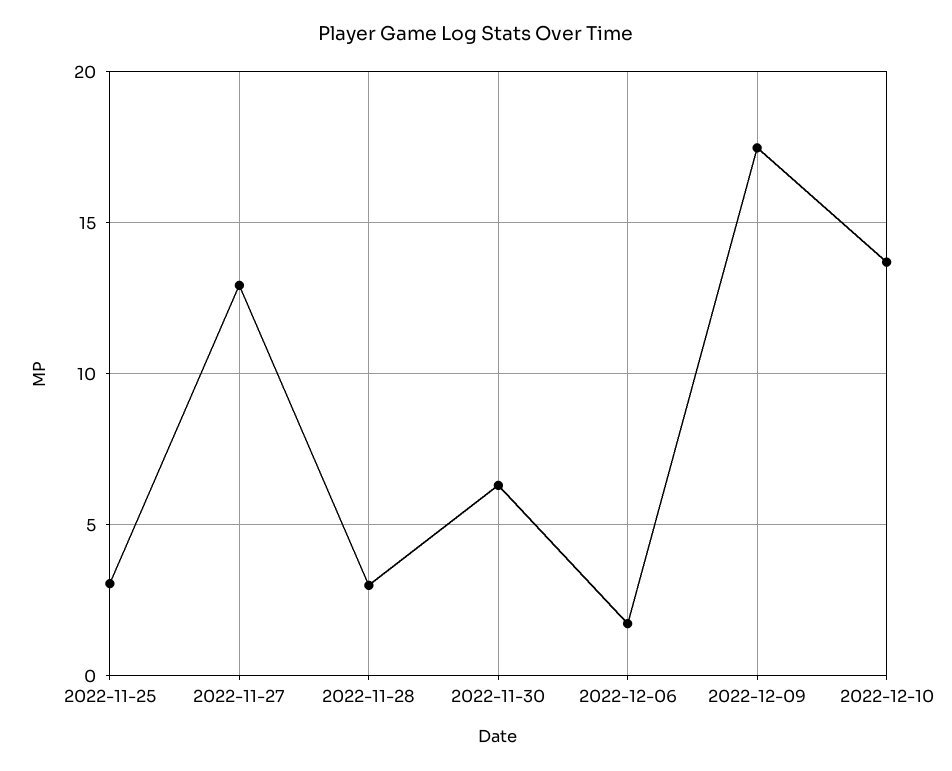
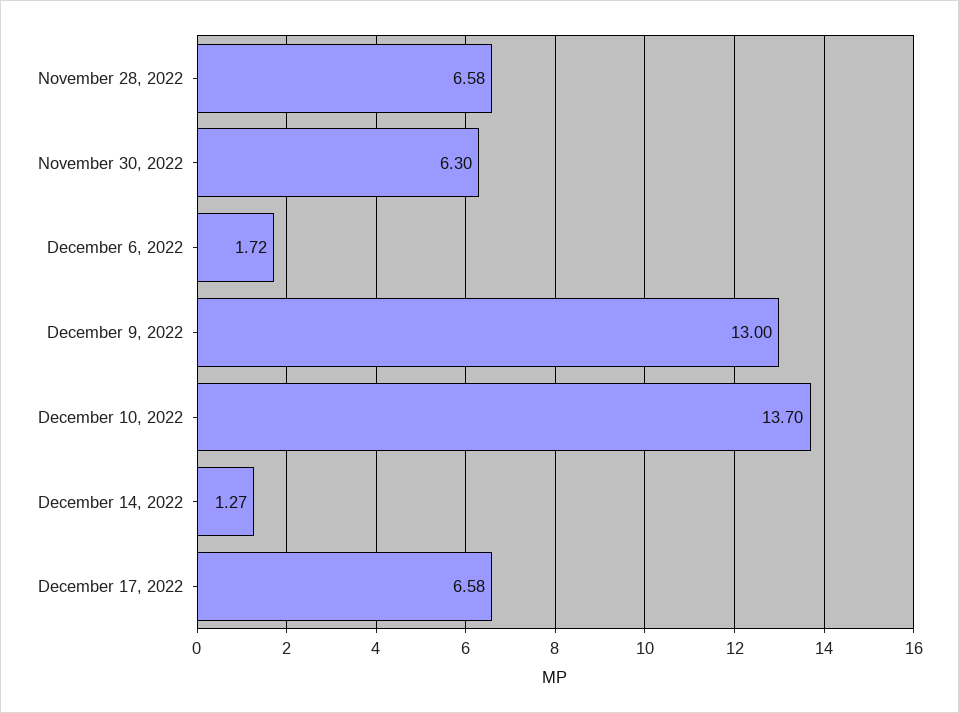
2022-11-25: 3 -> none
2022-11-27: 13 -> none
2022-11-28: 3 -> 6.58
2022-12-09: 17.5 -> 13
December 14, 2022: none -> 1.27
December 17, 2022: none -> 6.58

